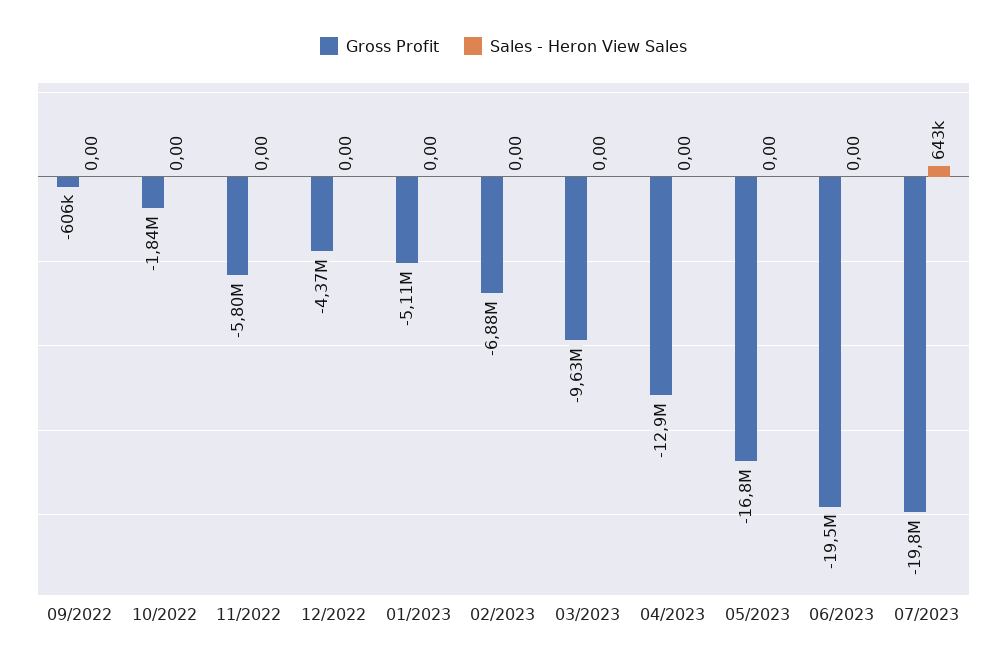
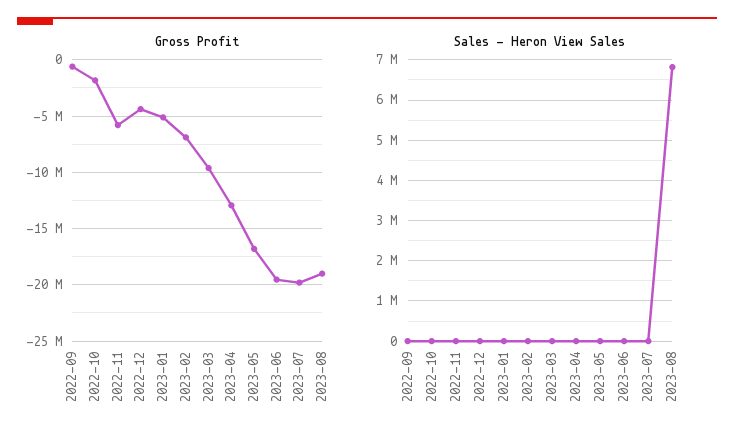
Sales - Heron View Sales, 07/2023: 643000 -> 0
Gross Profit, 2023-08: none -> -19000000
Sales - Heron View Sales, 2023-08: none -> 6800000

